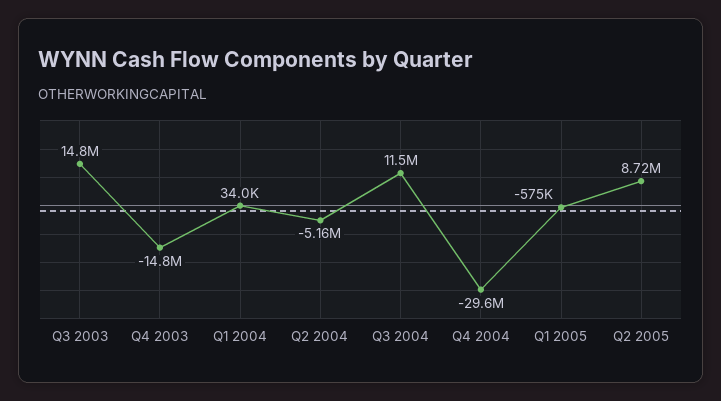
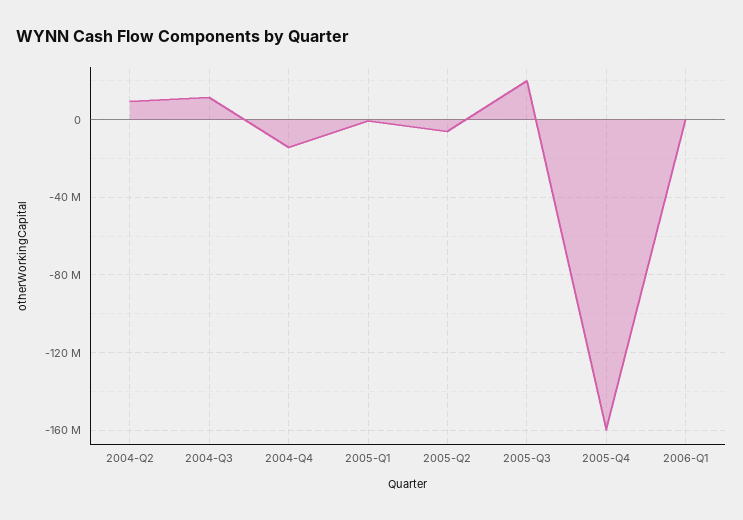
Q3 2003: 14800000 -> none
Q4 2003: -14800000 -> none
Q1 2004: 34000 -> none
Q2 2004: -5160000 -> 10000000
Q4 2004: -29600000 -> -15000000
Q2 2005: 8720000 -> -5000000
2005-Q3: none -> 20000000
2005-Q4: none -> -160000000
2006-Q1: none -> 0

